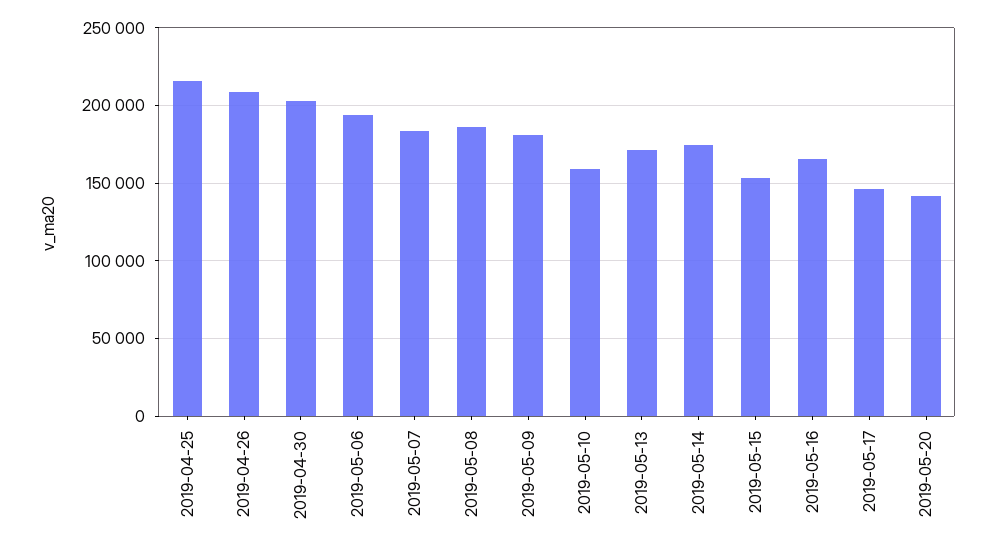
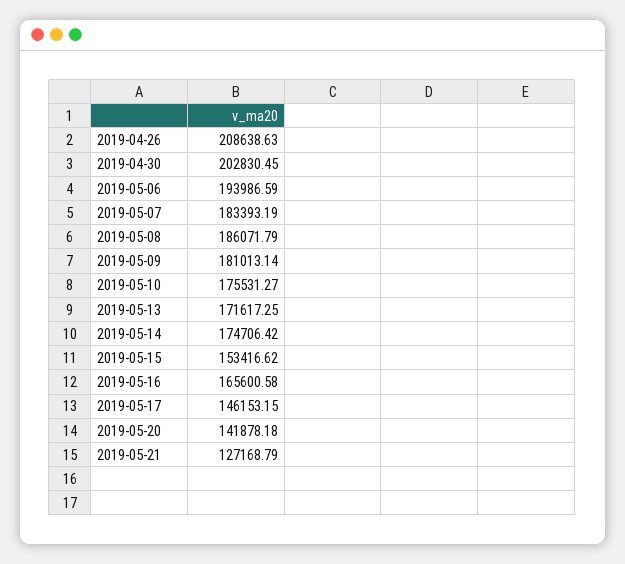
2019-04-25: 215000 -> none
2019-05-10: 160000 -> 175531.27
2019-05-21: none -> 127168.79

